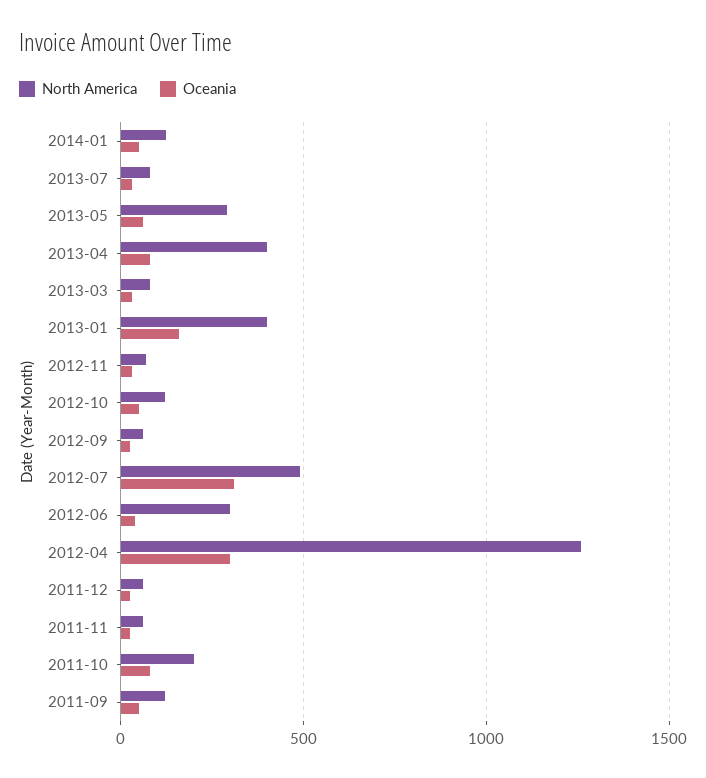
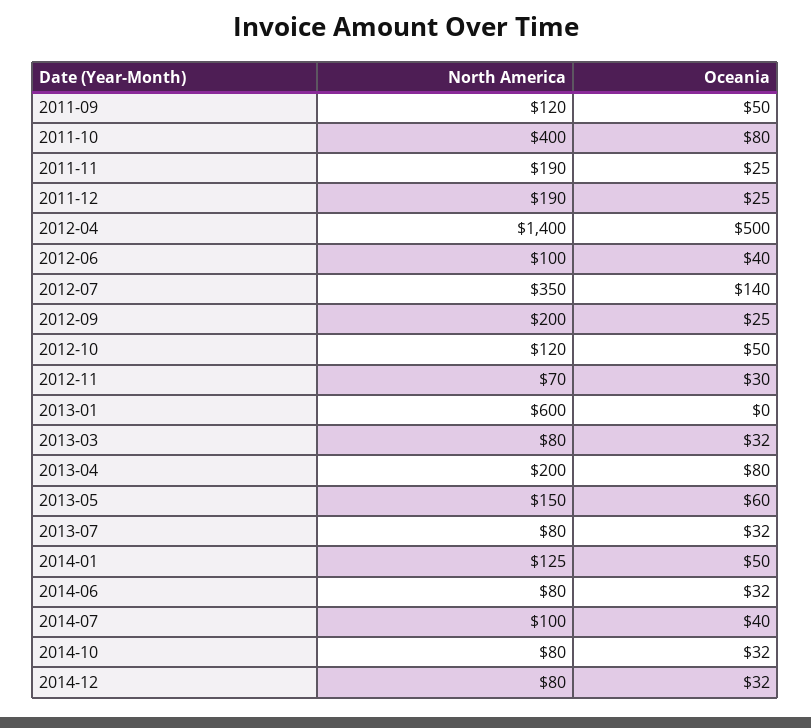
North America, 2013-05: 300 -> 150
North America, 2013-04: 400 -> 200
North America, 2013-01: 400 -> 600
Oceania, 2013-01: 150 -> 0
North America, 2012-09: 50 -> 200
North America, 2012-07: 500 -> 350
Oceania, 2012-07: 300 -> 140
North America, 2012-06: 300 -> 100
North America, 2012-04: 1250 -> 1400
Oceania, 2012-04: 300 -> 500
North America, 2011-12: 50 -> 190
North America, 2011-11: 50 -> 190
North America, 2011-10: 200 -> 400
North America, 2014-06: none -> 80
Oceania, 2014-06: none -> 32
North America, 2014-07: none -> 100
Oceania, 2014-07: none -> 40
North America, 2014-10: none -> 80
Oceania, 2014-10: none -> 32
North America, 2014-12: none -> 80
Oceania, 2014-12: none -> 32

